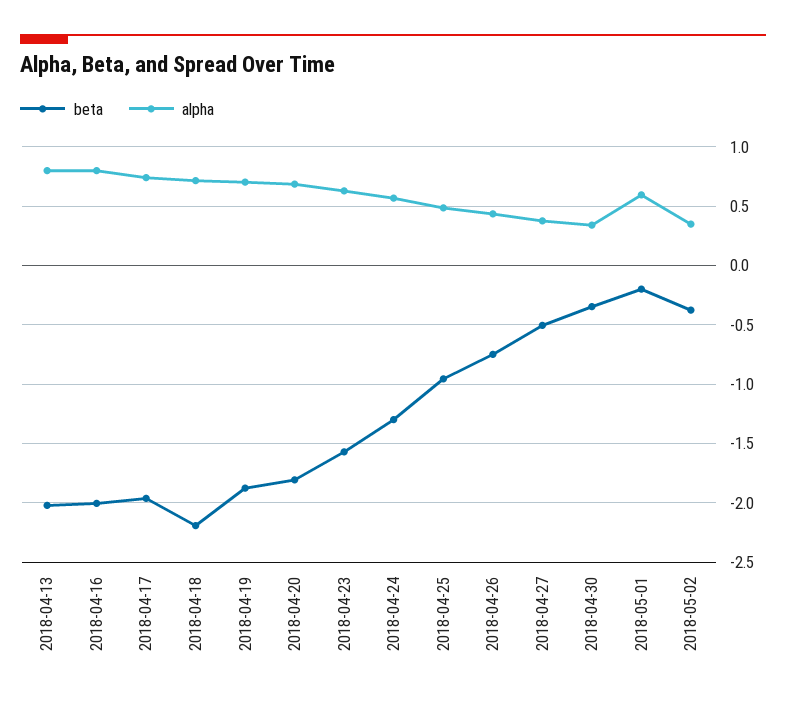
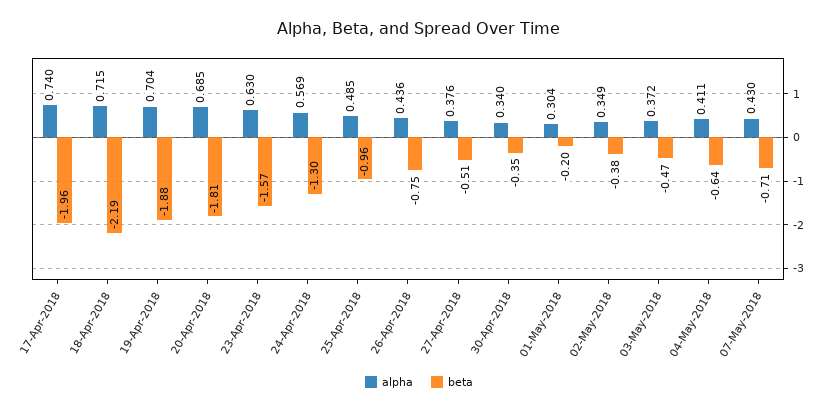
beta, 2018-04-13: -2 -> none
alpha, 2018-04-13: 0.8 -> none
beta, 2018-04-16: -2 -> none
alpha, 2018-04-16: 0.8 -> none
alpha, 2018-05-01: 0.6 -> 0.304
alpha, 03-May-2018: none -> 0.372
beta, 03-May-2018: none -> -0.47
alpha, 04-May-2018: none -> 0.411
beta, 04-May-2018: none -> -0.64
alpha, 07-May-2018: none -> 0.43
beta, 07-May-2018: none -> -0.71

